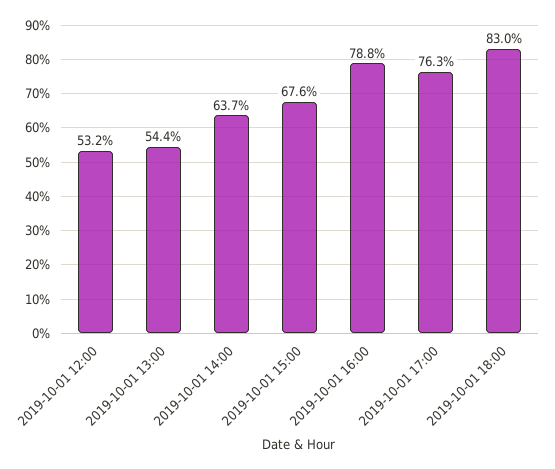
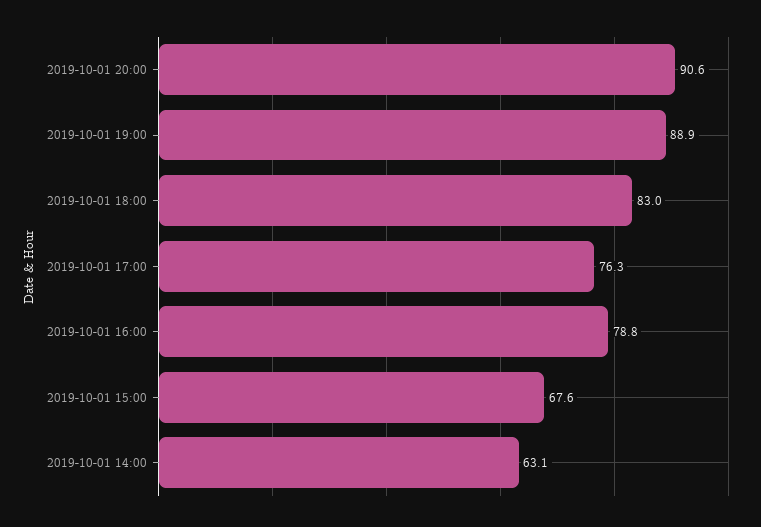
2019-10-01 12:00: 53.2 -> none
2019-10-01 13:00: 54.4 -> none
2019-10-01 14:00: 63.7 -> 63.1
2019-10-01 20:00: none -> 90.6
2019-10-01 19:00: none -> 88.9

